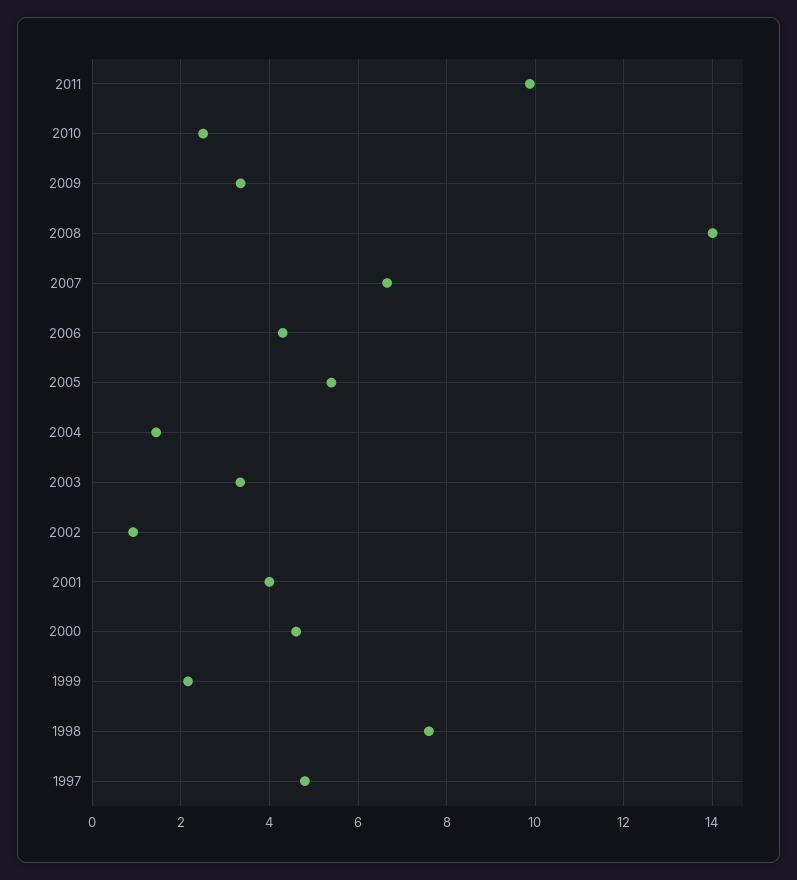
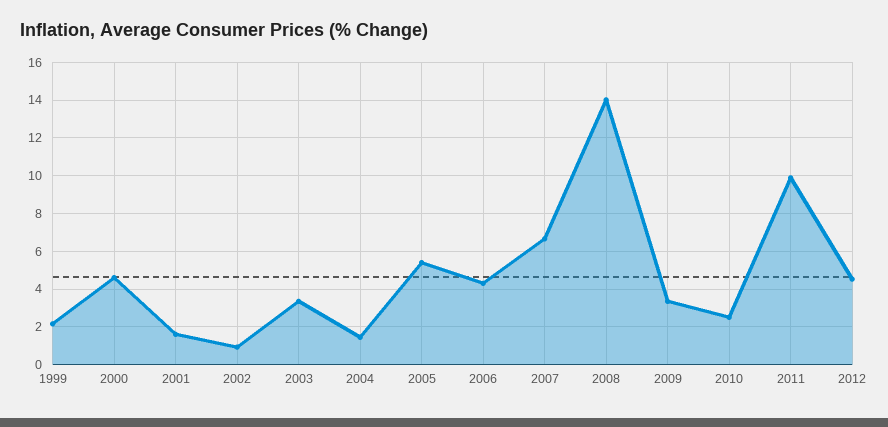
2001: 4 -> 1.5
1998: 7.6 -> none
1997: 4.8 -> none
2012: none -> 4.5

